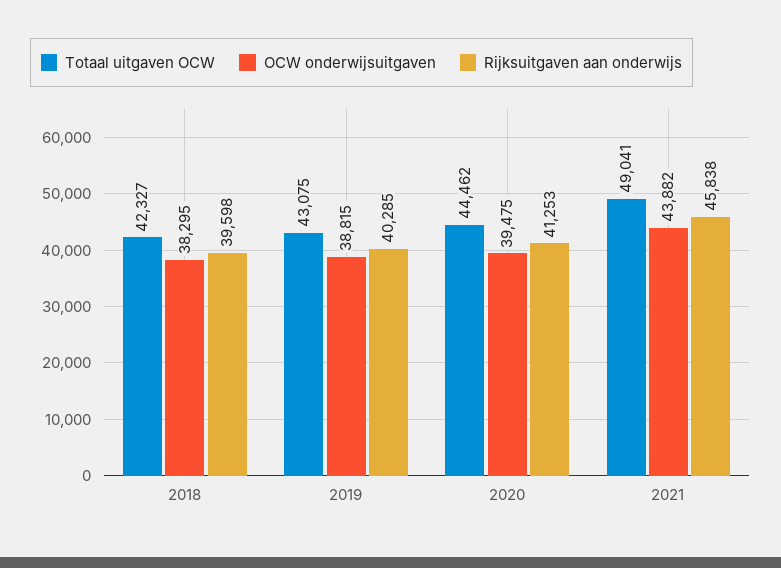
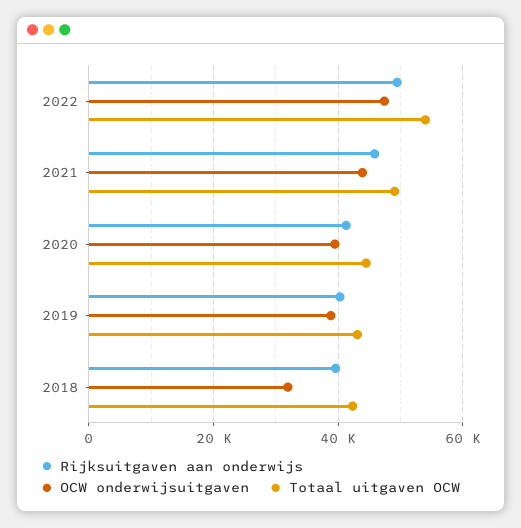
OCW onderwijsuitgaven, 2018: 38295 -> 32000
Rijksuitgaven aan onderwijs, 2022: none -> 50000
OCW onderwijsuitgaven, 2022: none -> 48000
Totaal uitgaven OCW, 2022: none -> 54000

